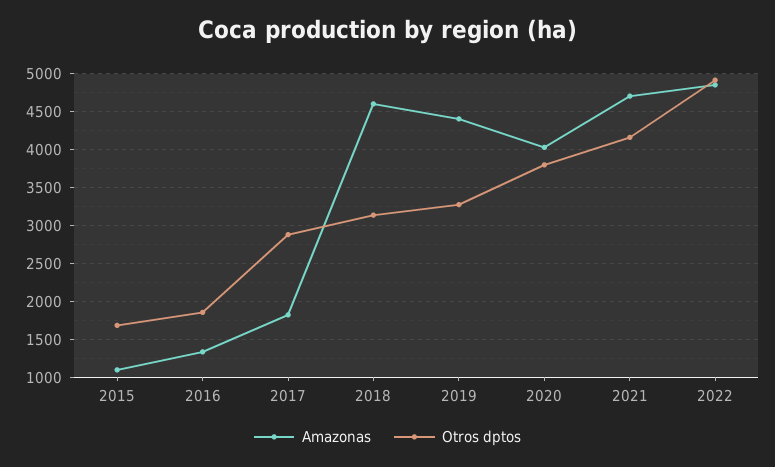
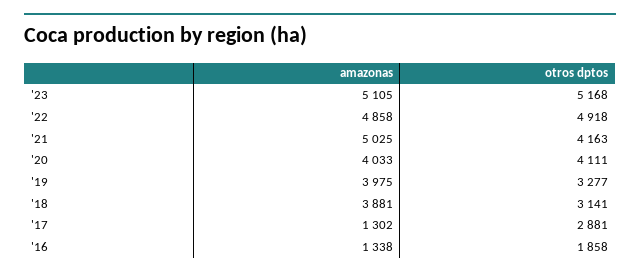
Amazonas, 2015: 1100 -> none
Otros dptos, 2015: 1700 -> none
Amazonas, 2017: 1800 -> 1302
Amazonas, 2018: 4600 -> 3881
Amazonas, 2019: 4400 -> 3975
Otros dptos, 2020: 3800 -> 4111
Amazonas, 2021: 4700 -> 5025
Amazonas, '23: none -> 5105
Otros dptos, '23: none -> 5168

